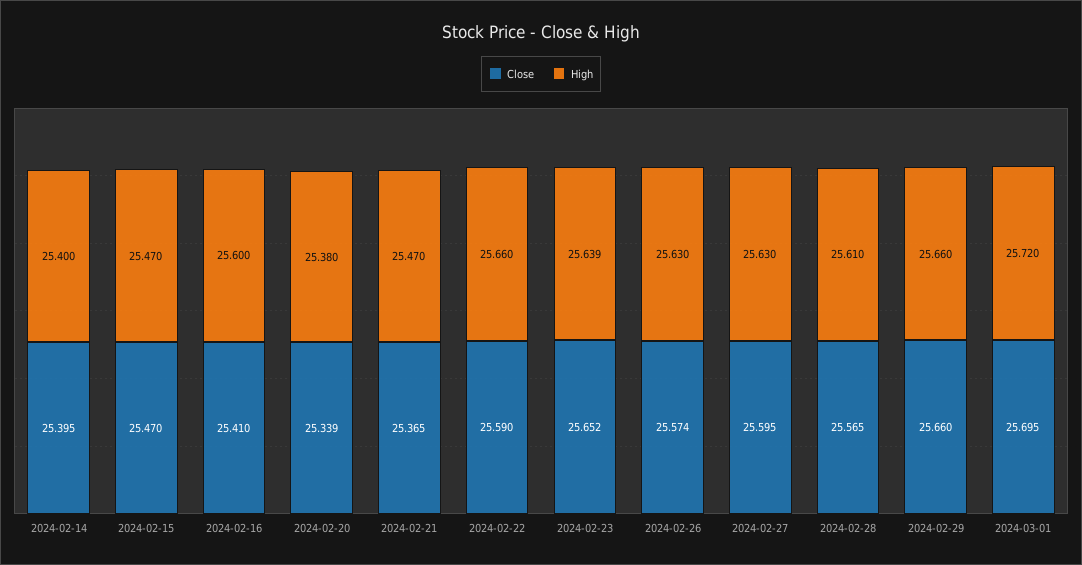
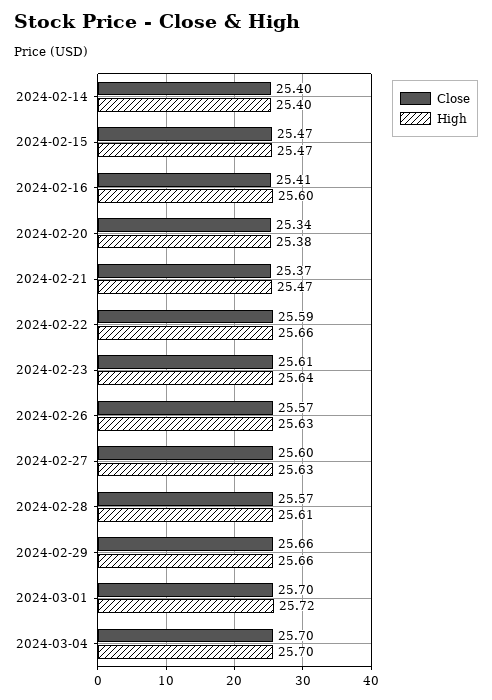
Close, 2024-02-23: 25.652 -> 25.61
Close, 2024-03-04: none -> 25.7
High, 2024-03-04: none -> 25.7

